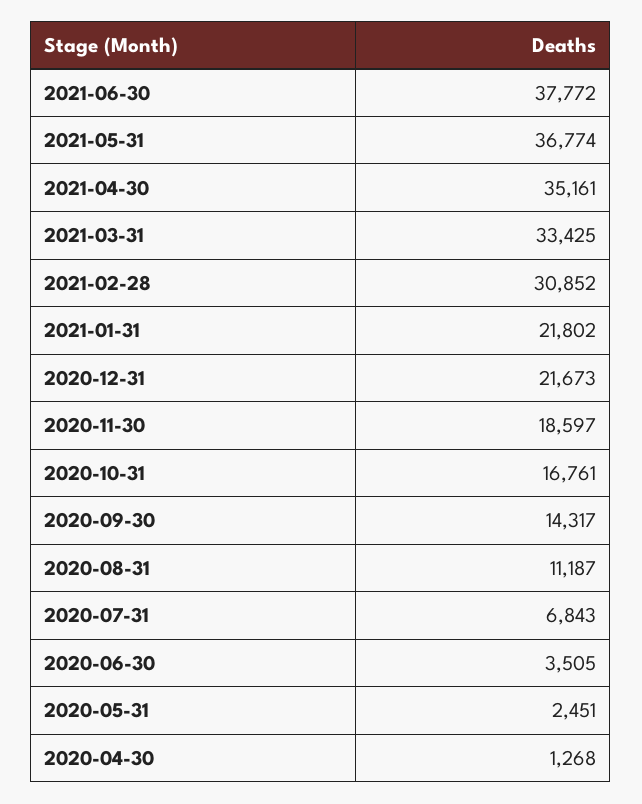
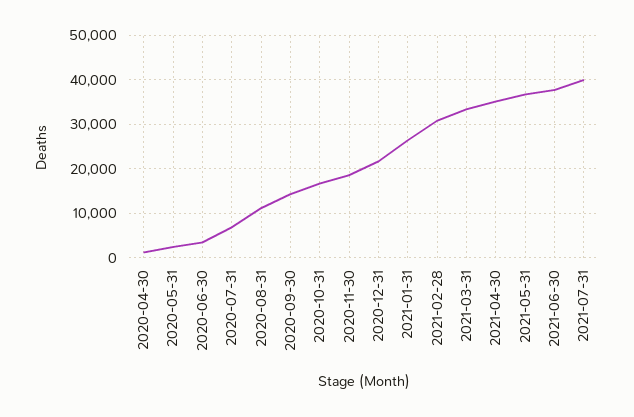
2021-01-31: 21802 -> 26000
2021-07-31: none -> 40000

